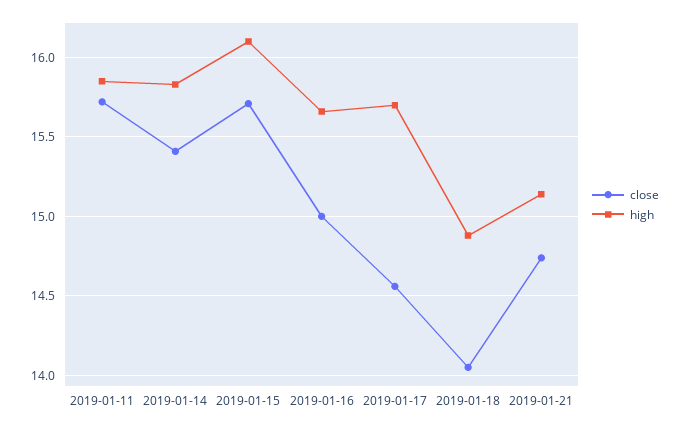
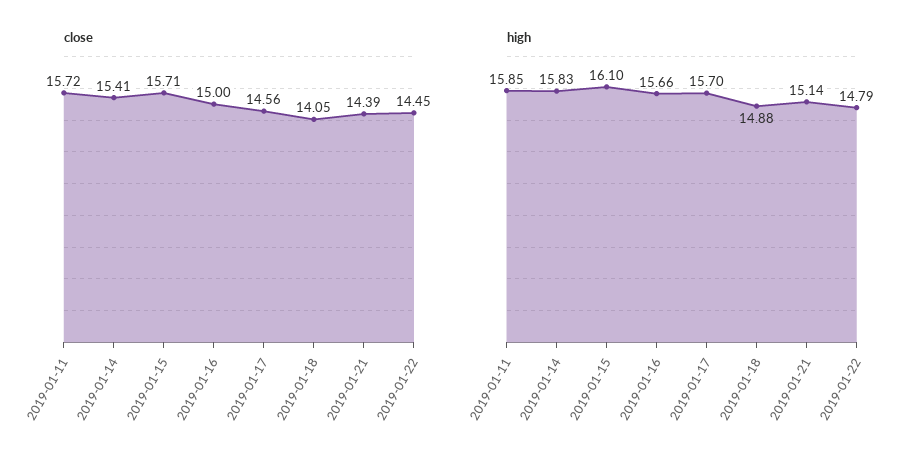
close, 2019-01-21: 14.75 -> 14.39
close, 2019-01-22: none -> 14.45
high, 2019-01-22: none -> 14.79

